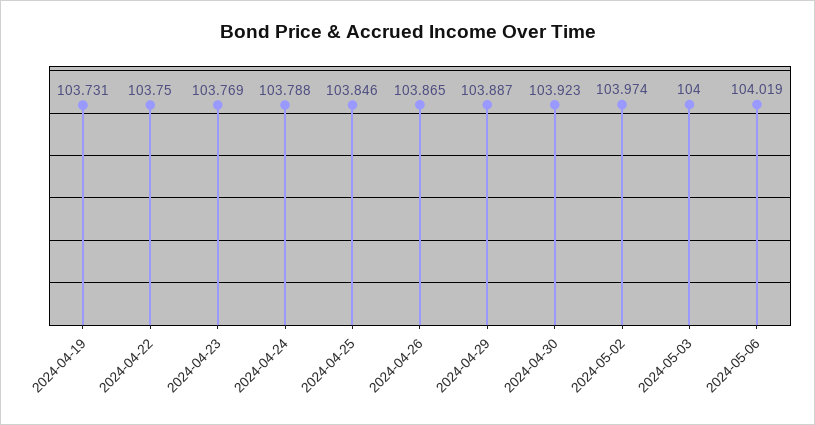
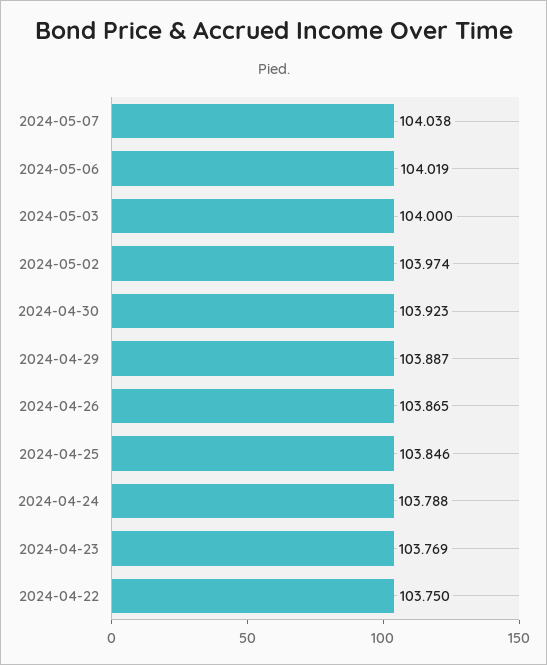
2024-04-19: 103.731 -> none
2024-05-07: none -> 104.038

